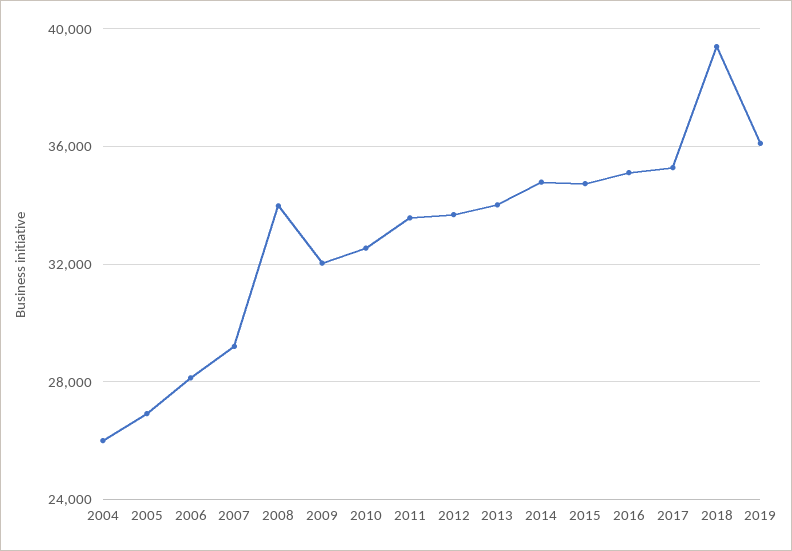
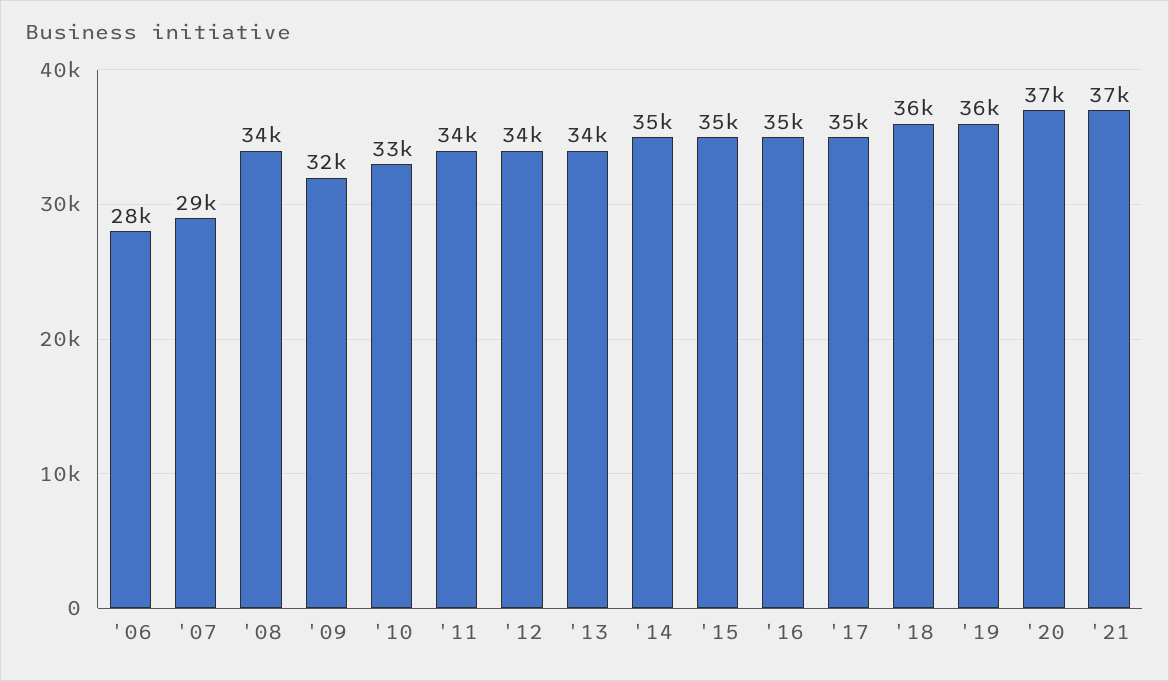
2004: 26000 -> none
2005: 27000 -> none
2018: 39500 -> 36000
'20: none -> 37000
'21: none -> 37000

